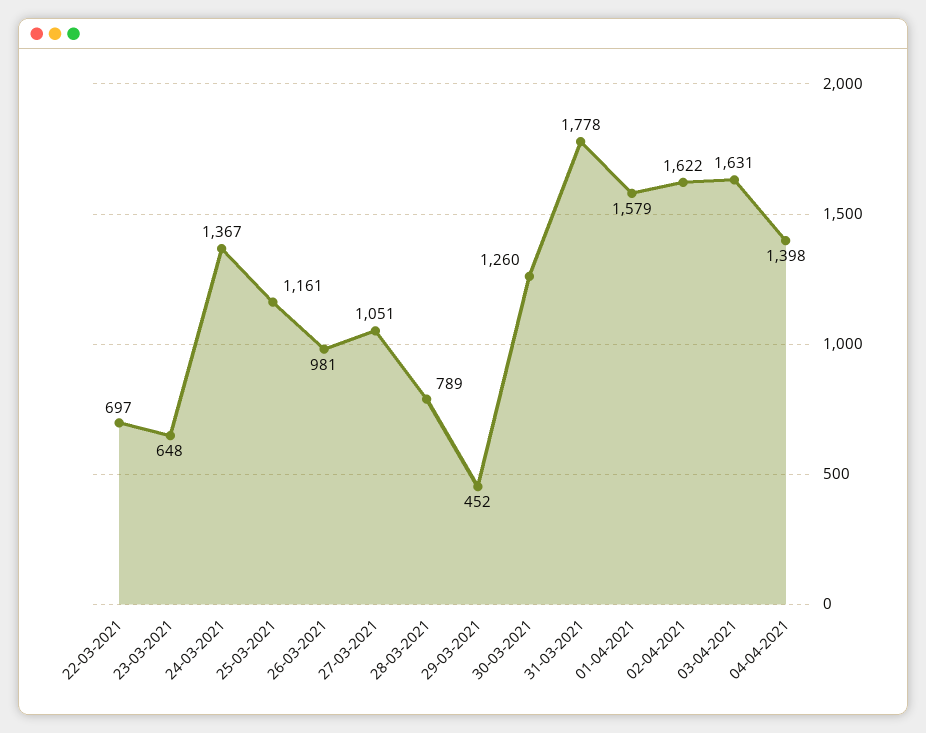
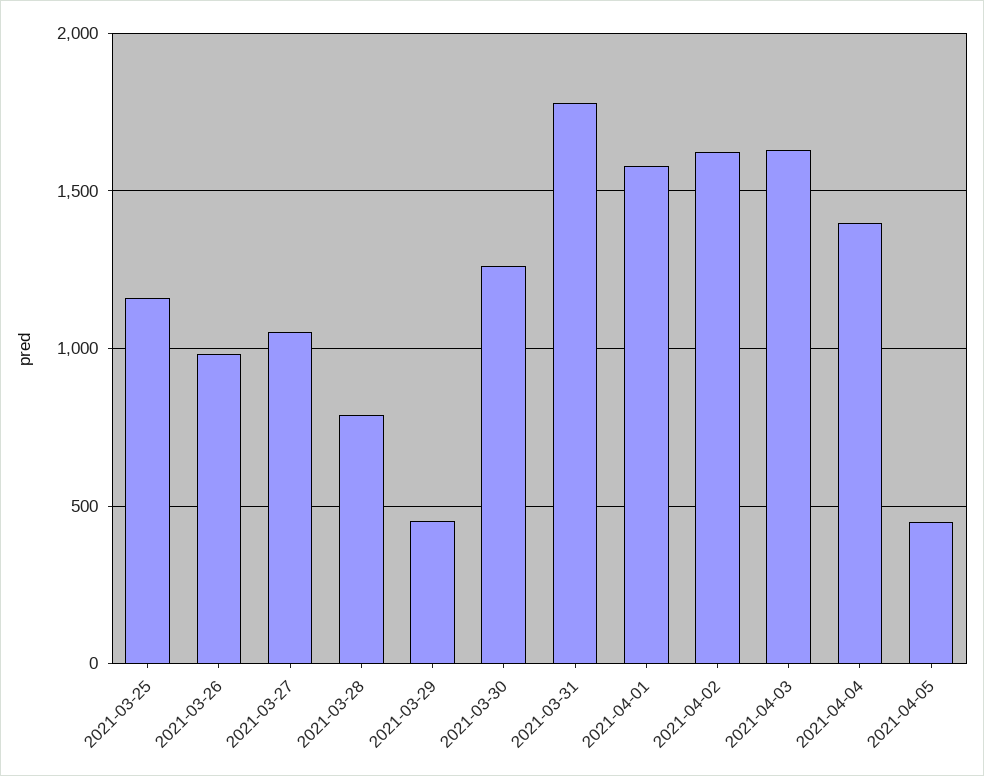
22-03-2021: 697 -> none
23-03-2021: 648 -> none
24-03-2021: 1367 -> none
2021-04-05: none -> 450

